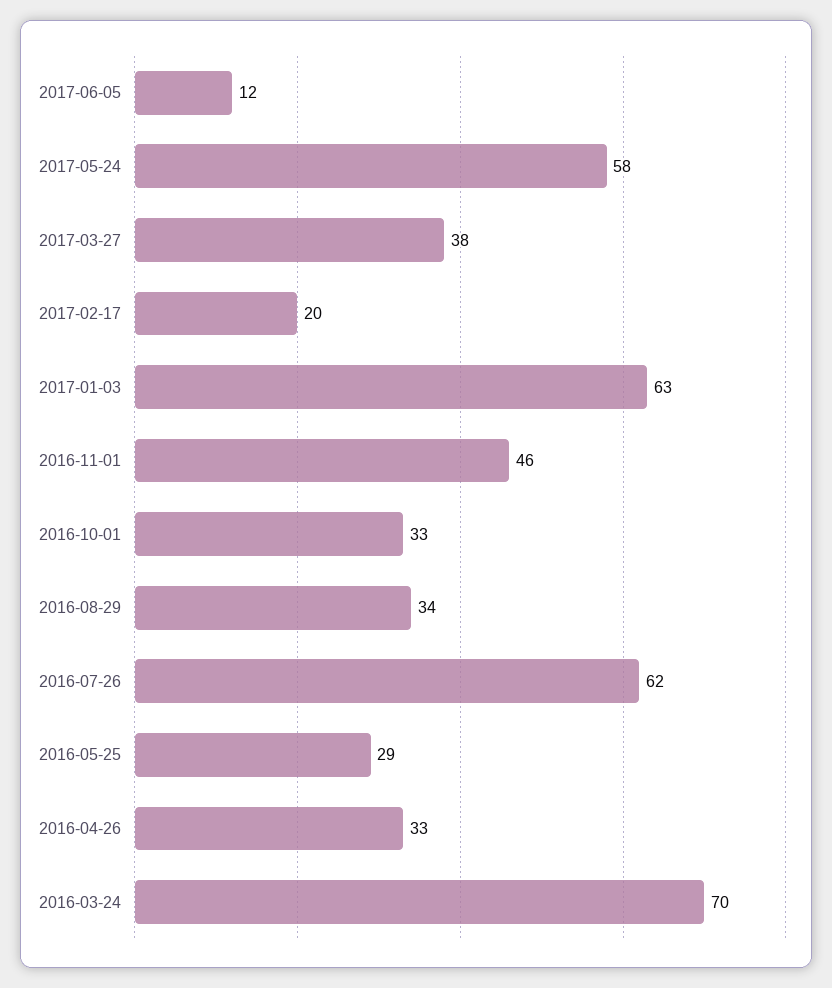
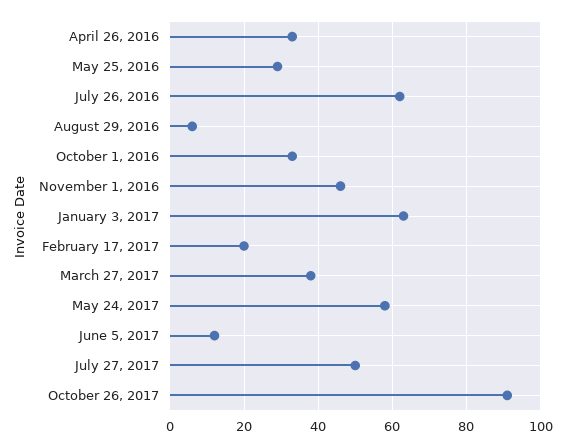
2016-08-29: 34 -> 5
2016-03-24: 70 -> none
July 27, 2017: none -> 50
October 26, 2017: none -> 90

